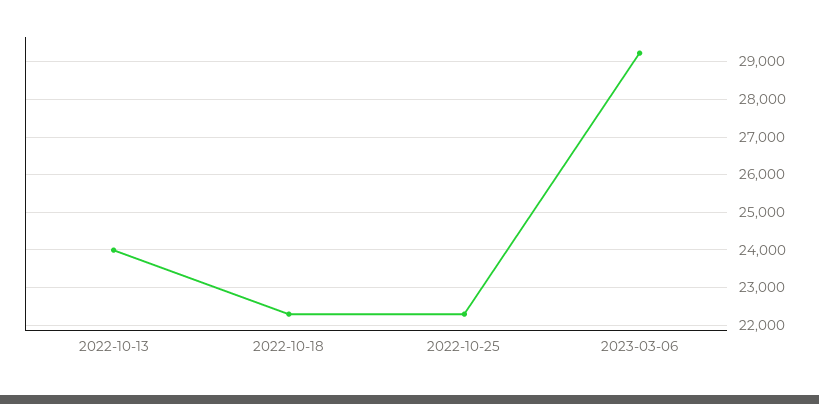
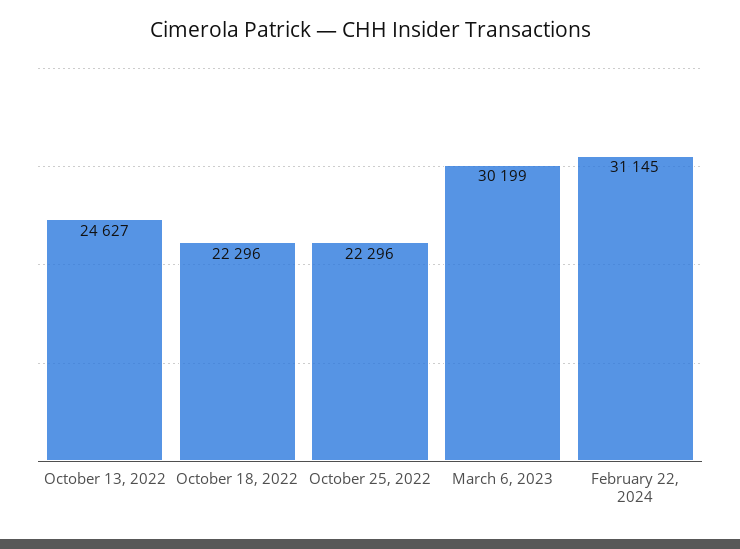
2022-10-13: 24000 -> 24627
2023-03-06: 29200 -> 30199
February 22, 2024: none -> 31145

